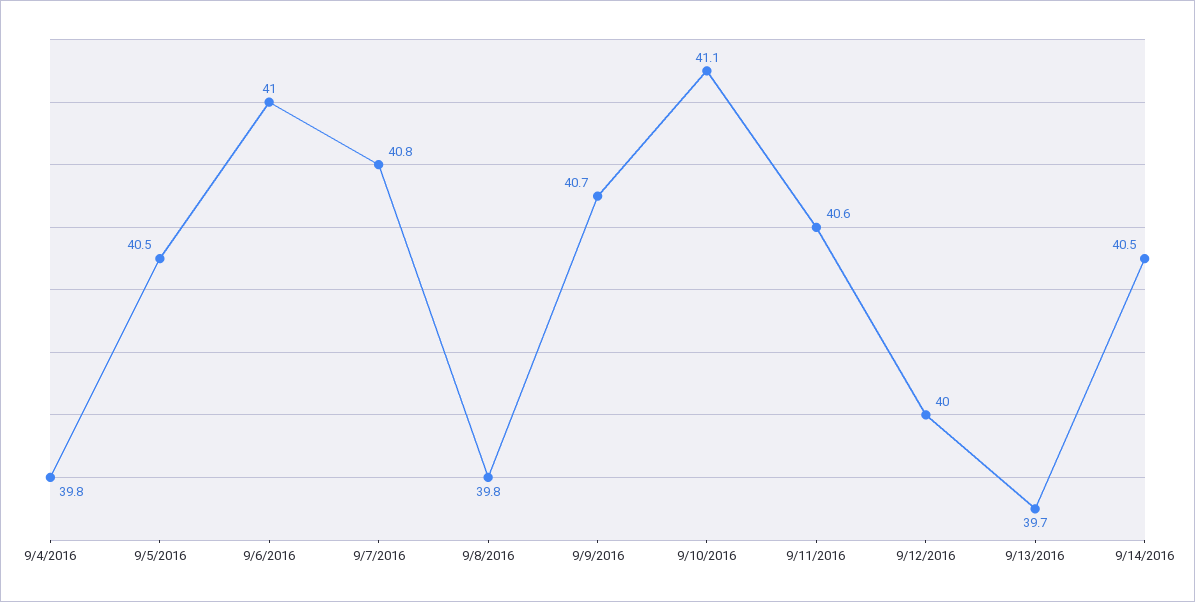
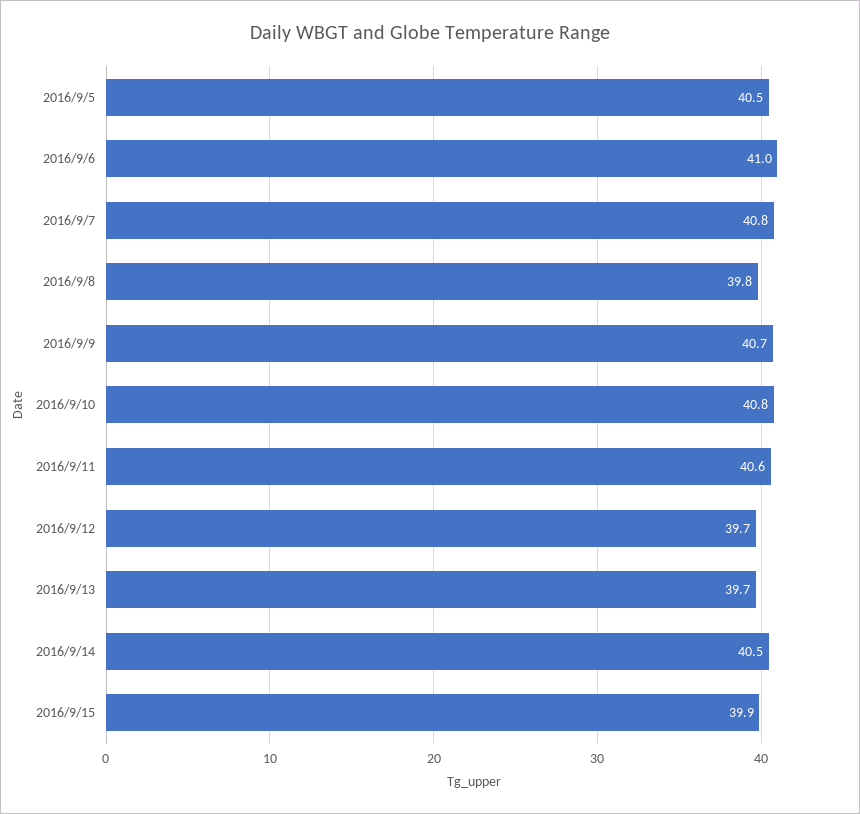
9/4/2016: 39.8 -> none
9/10/2016: 41.1 -> 40.8
9/12/2016: 40 -> 39.7
2016/9/15: none -> 39.9

